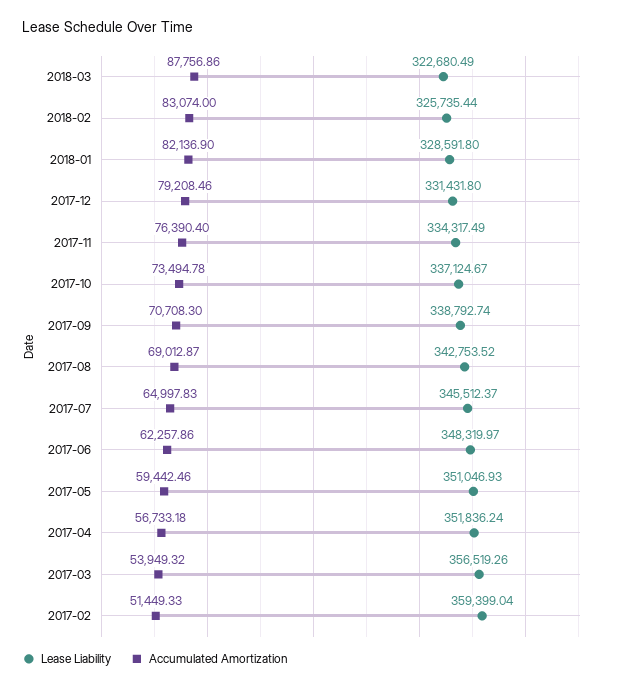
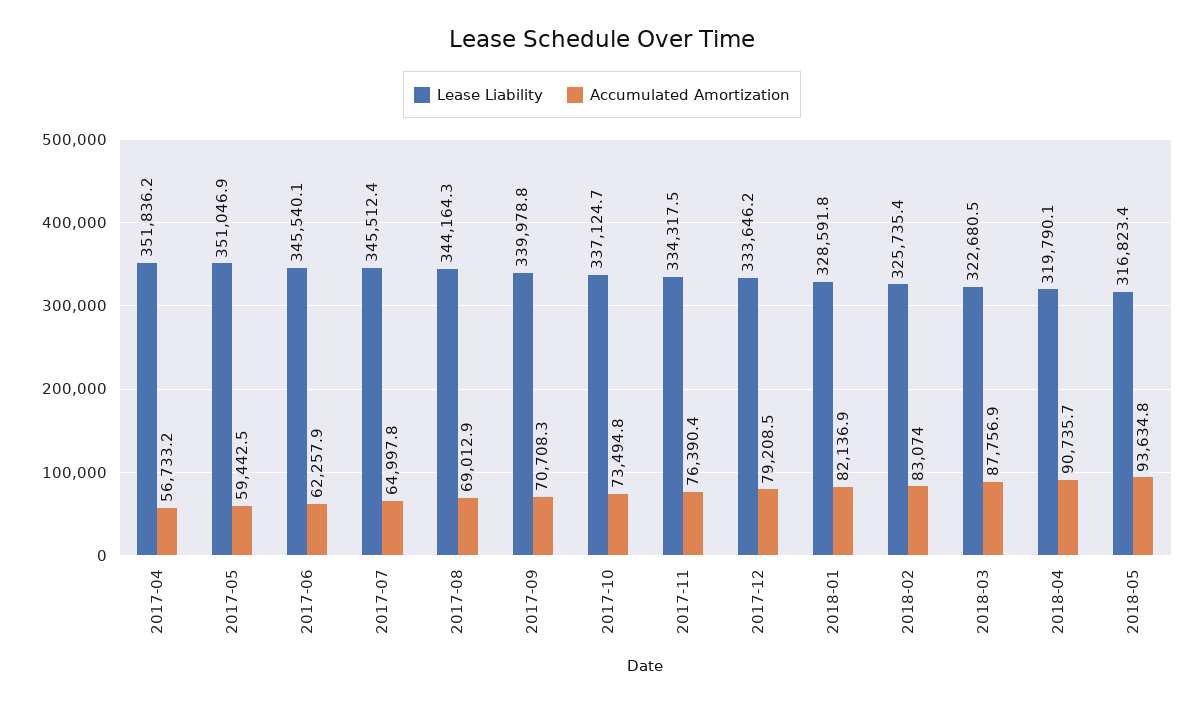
Lease Liability, 2017-12: 331431.8 -> 333646.2
Lease Liability, 2017-09: 338792.74 -> 339978.8
Lease Liability, 2017-08: 342753.52 -> 344164.3
Lease Liability, 2017-06: 348319.97 -> 345540.1
Lease Liability, 2017-03: 356519.26 -> none
Accumulated Amortization, 2017-03: 53949.32 -> none
Lease Liability, 2017-02: 359399.04 -> none
Accumulated Amortization, 2017-02: 51449.33 -> none
Lease Liability, 2018-04: none -> 319790.1
Accumulated Amortization, 2018-04: none -> 90735.7
Lease Liability, 2018-05: none -> 316823.4
Accumulated Amortization, 2018-05: none -> 93634.8

